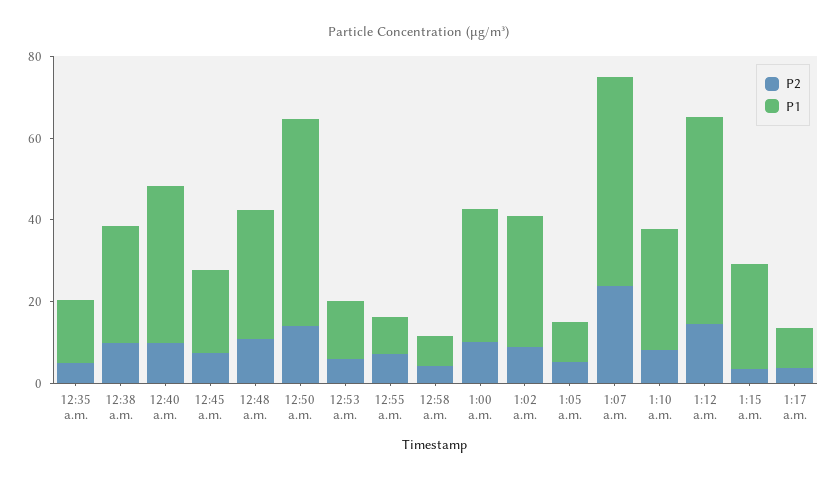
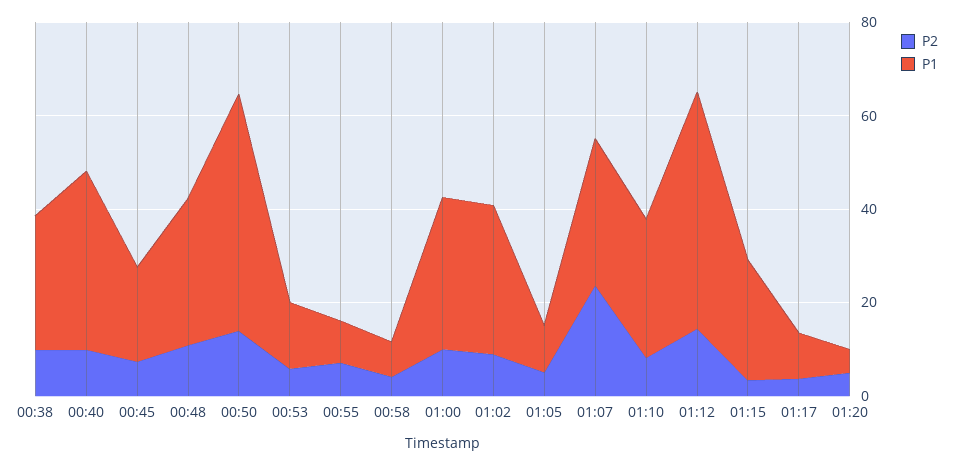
P2, 12:35 a.m.: 5 -> none
P1, 12:35 a.m.: 15 -> none
P1, 1:07 a.m.: 50 -> 30
P2, 01:20: none -> 5
P1, 01:20: none -> 5

